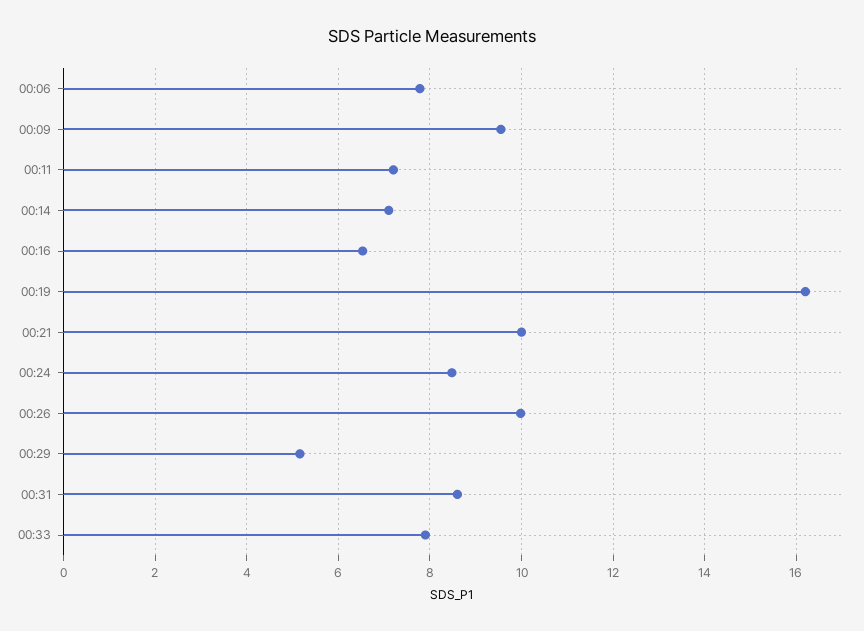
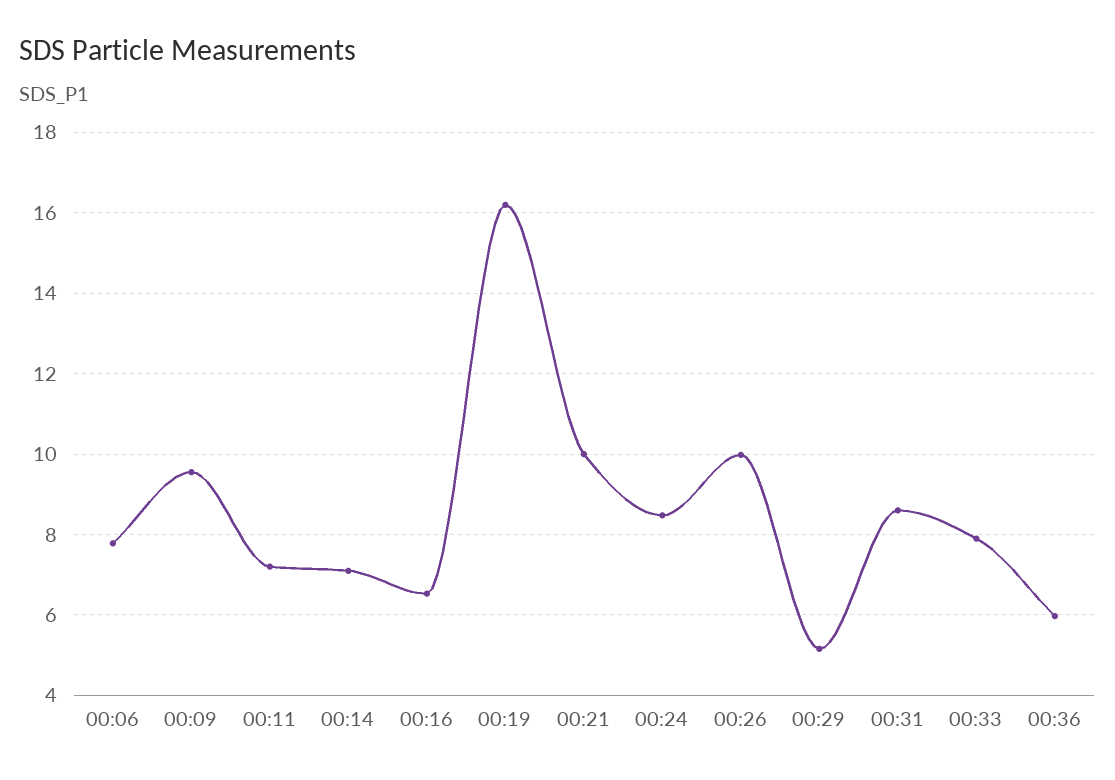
00:36: none -> 6

